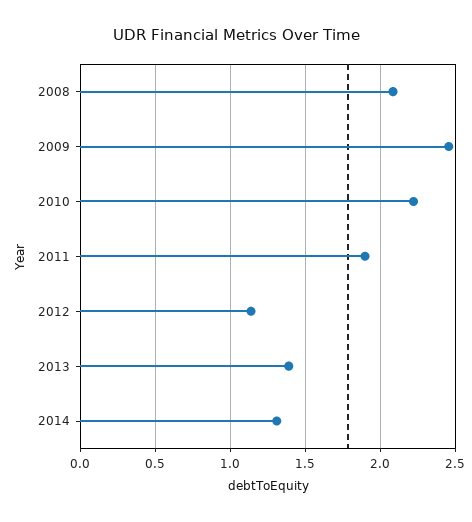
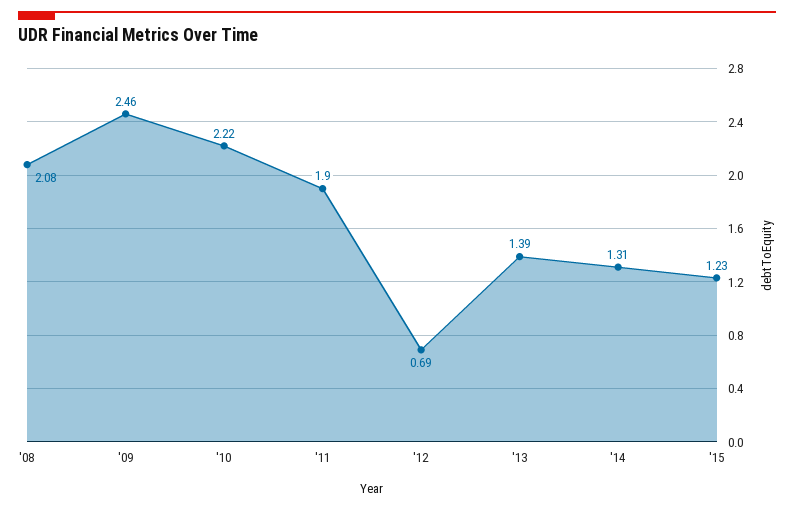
2012: 1.15 -> 0.69
'15: none -> 1.23

